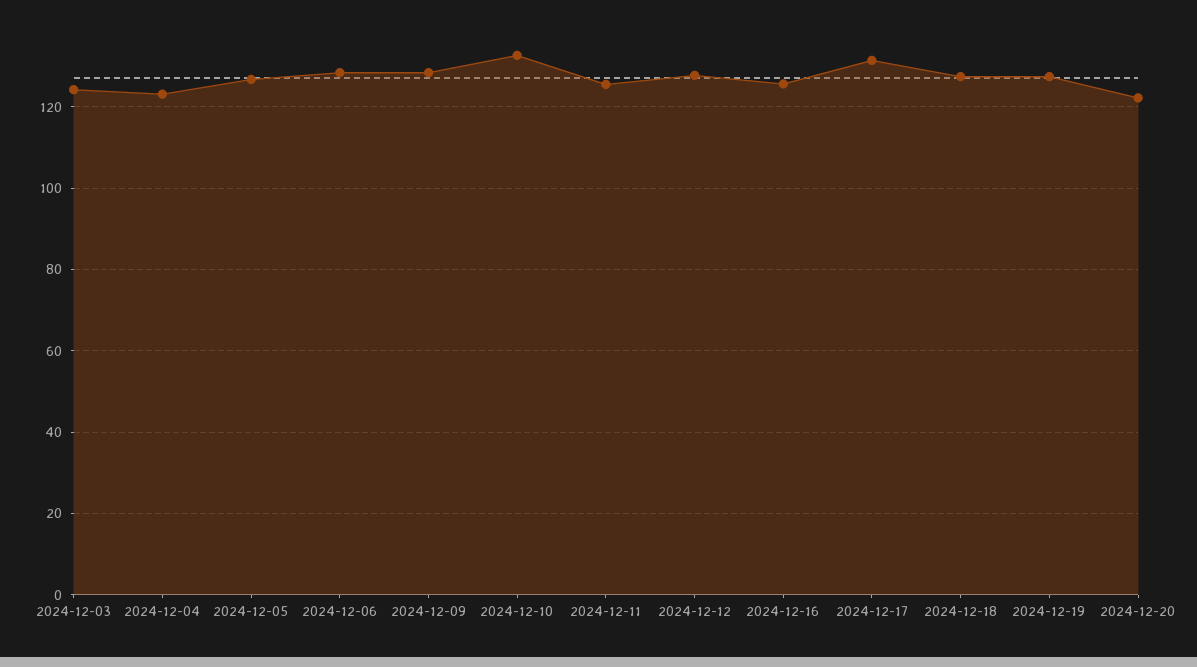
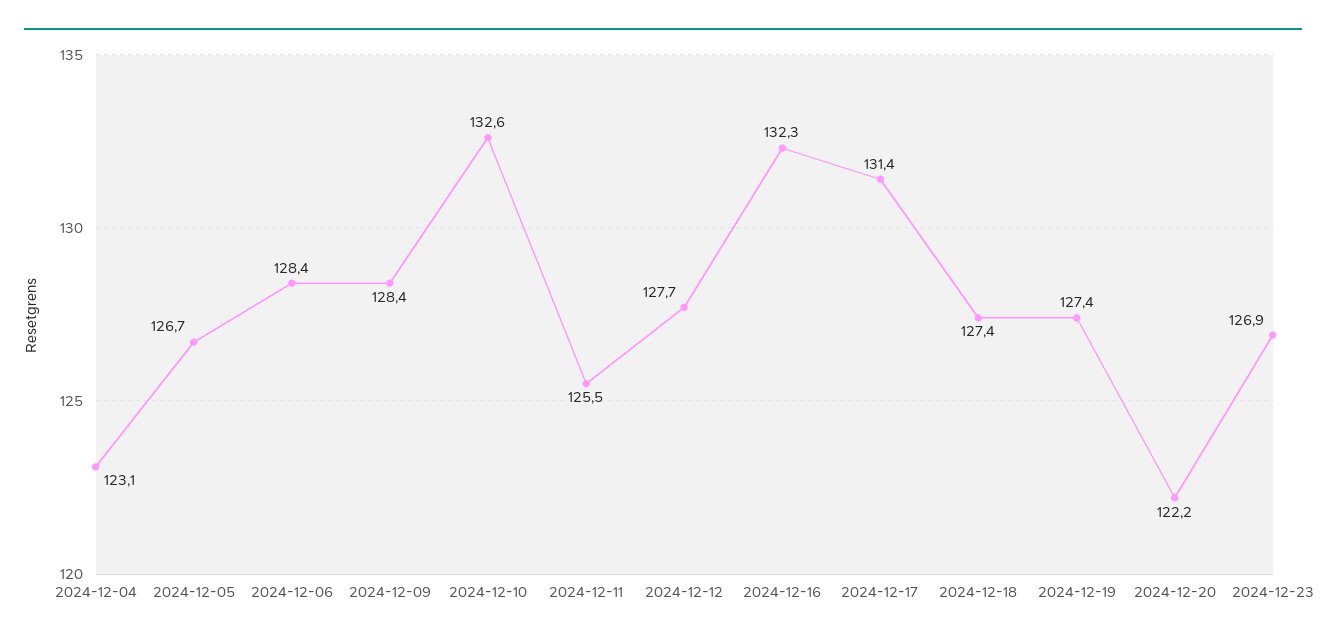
2024-12-03: 124 -> none
2024-12-16: 126 -> 132.3
2024-12-23: none -> 126.9

